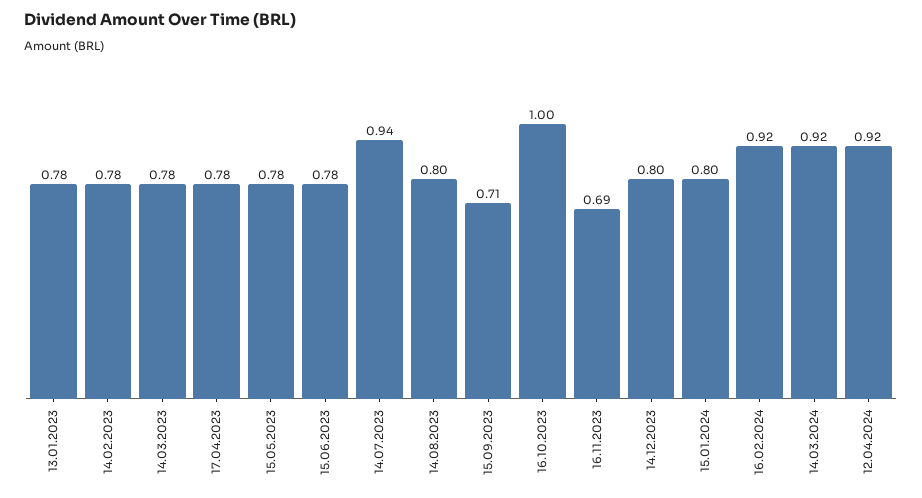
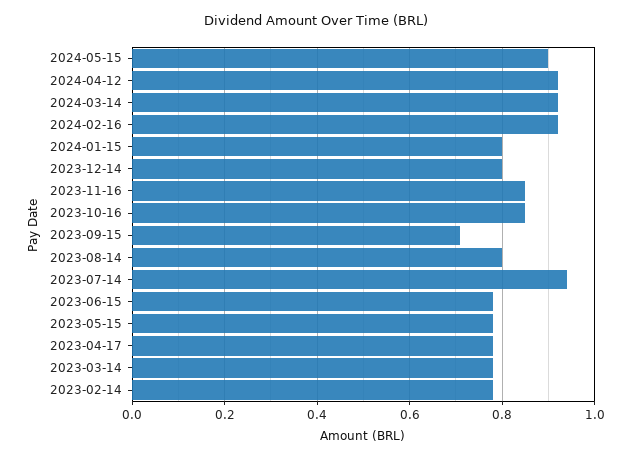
13.01.2023: 0.78 -> none
16.10.2023: 1 -> 0.85
16.11.2023: 0.69 -> 0.85
2024-05-15: none -> 0.9

